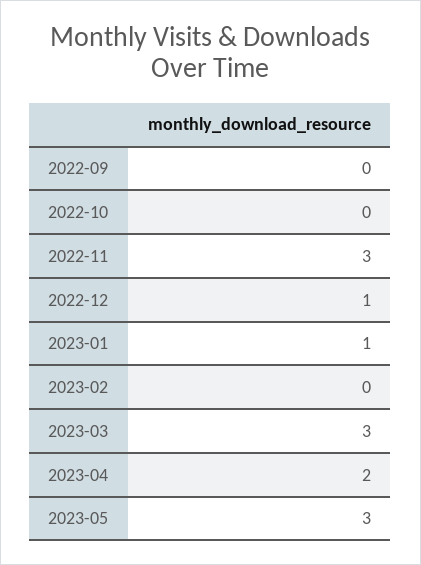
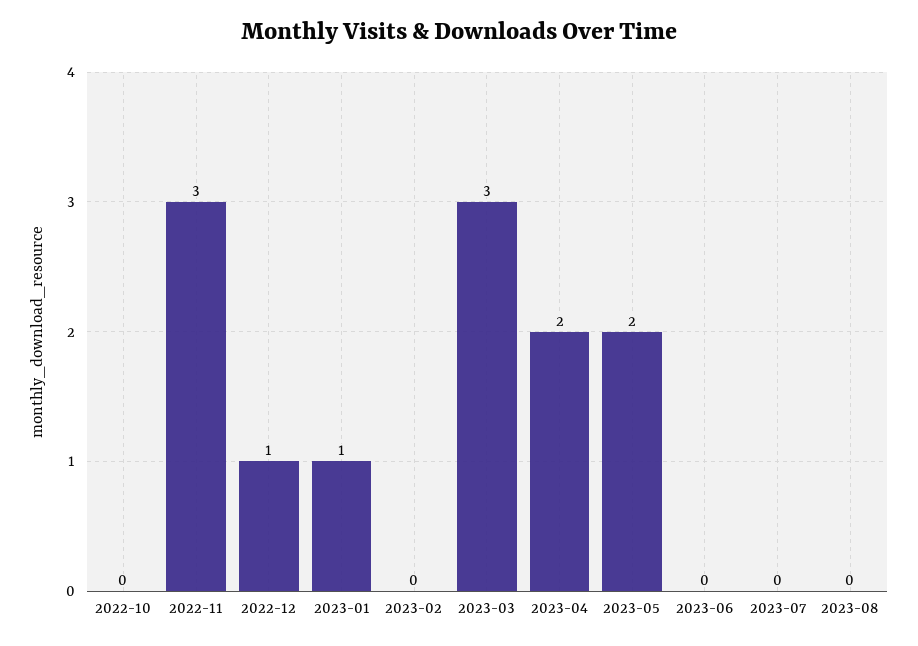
2022-09: 0 -> none
2023-05: 3 -> 2
2023-06: none -> 0
2023-07: none -> 0
2023-08: none -> 0

